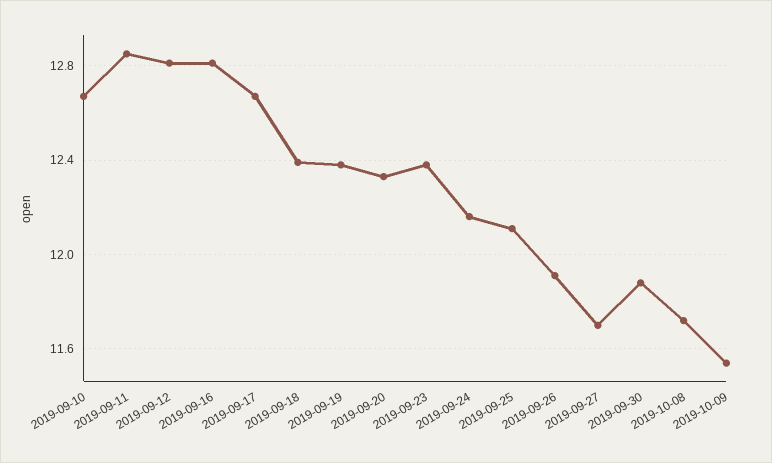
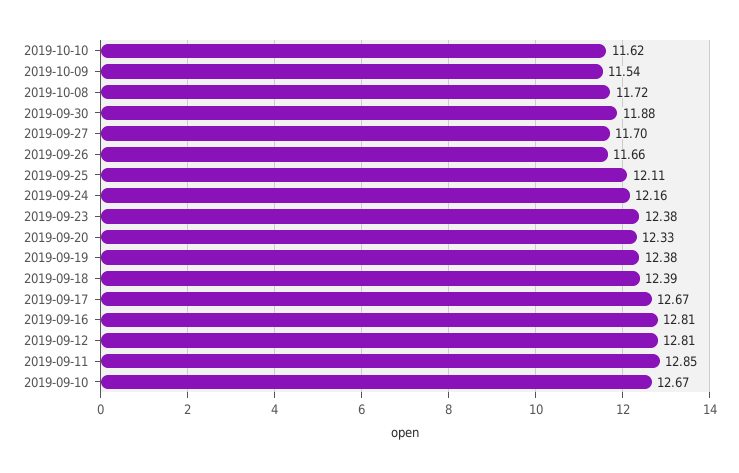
2019-09-26: 11.9 -> 11.66
2019-10-10: none -> 11.62

